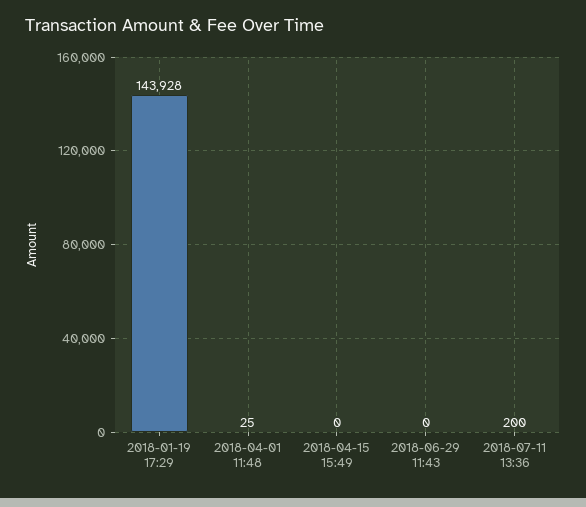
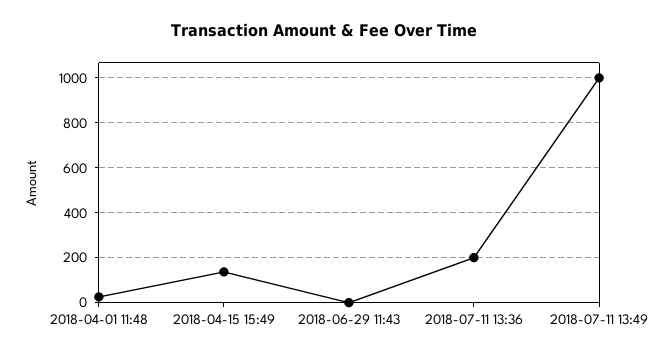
2018-01-19 17:29: 143928 -> none
2018-04-15 15:49: 0 -> 150
2018-07-11 13:49: none -> 1000

